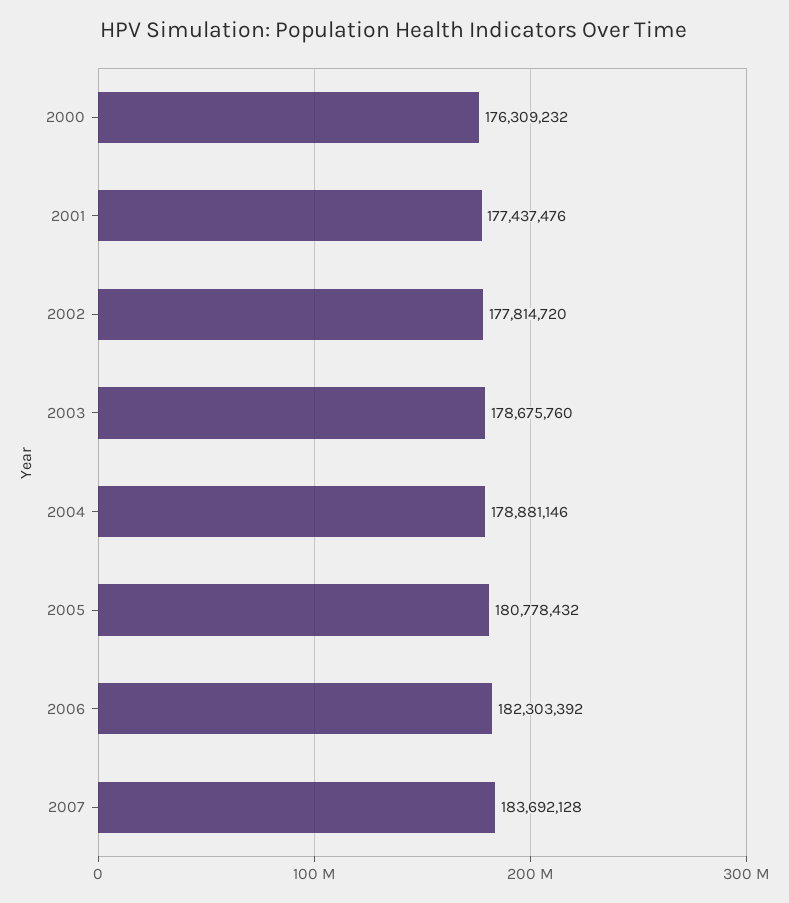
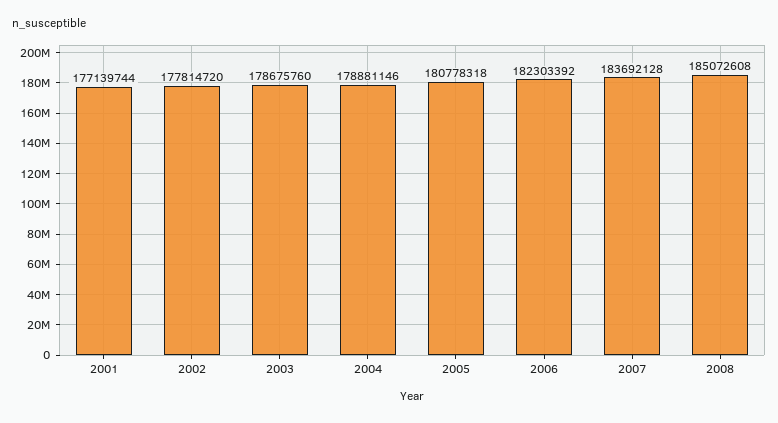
2000: 176309232 -> none
2001: 177437476 -> 177139744
2005: 180778432 -> 180778318
2008: none -> 185072608

